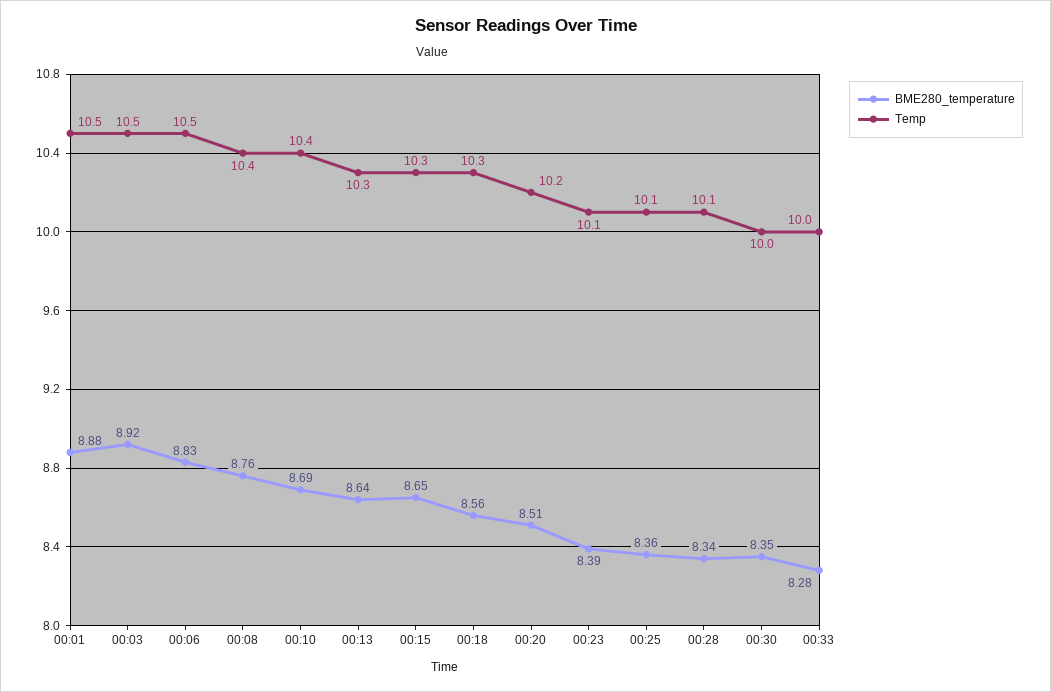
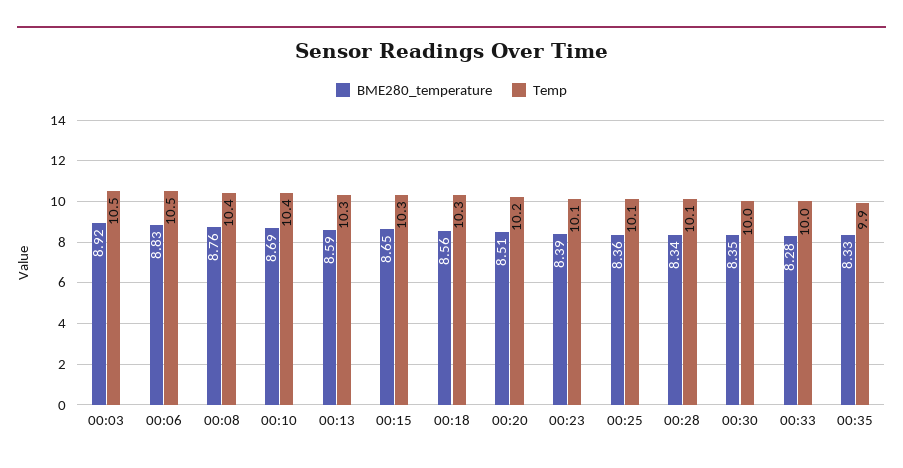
BME280_temperature, 00:01: 8.88 -> none
Temp, 00:01: 10.5 -> none
BME280_temperature, 00:13: 8.64 -> 8.59
BME280_temperature, 00:35: none -> 8.33
Temp, 00:35: none -> 9.9

